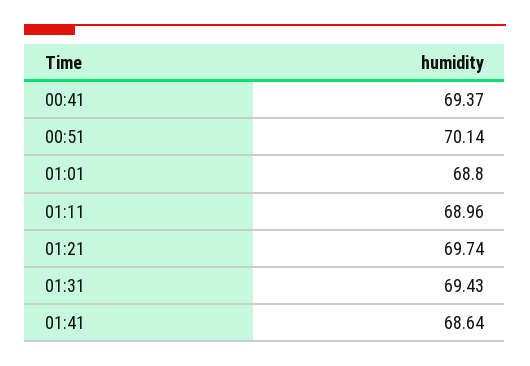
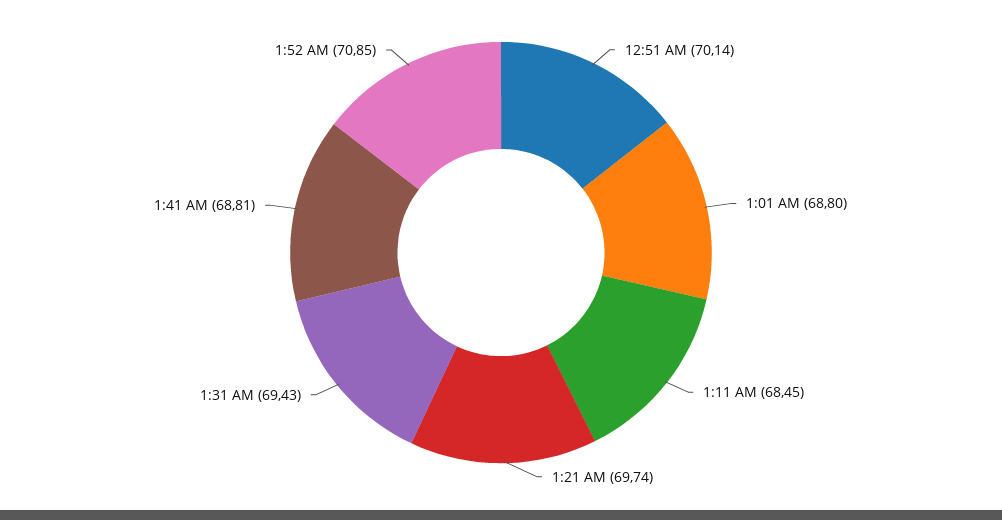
00:41: 69.37 -> none
01:11: 68.96 -> 68.45
01:41: 68.64 -> 68.81
1:52 AM: none -> 70.85

